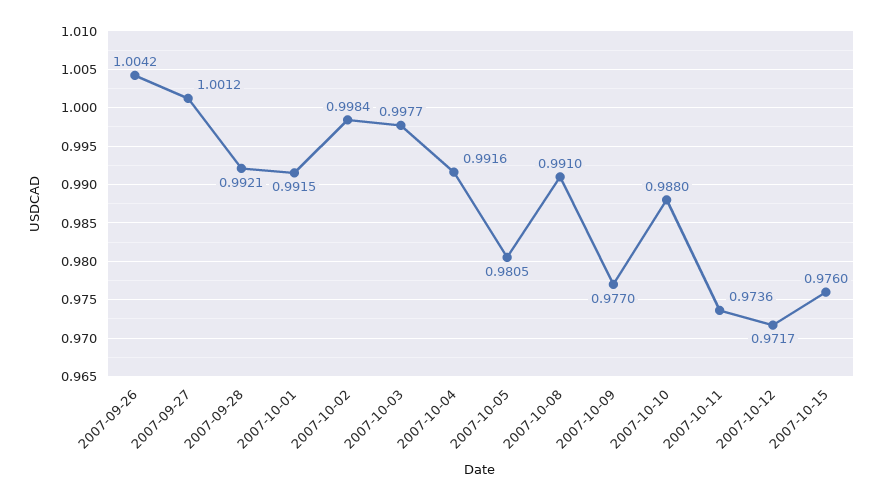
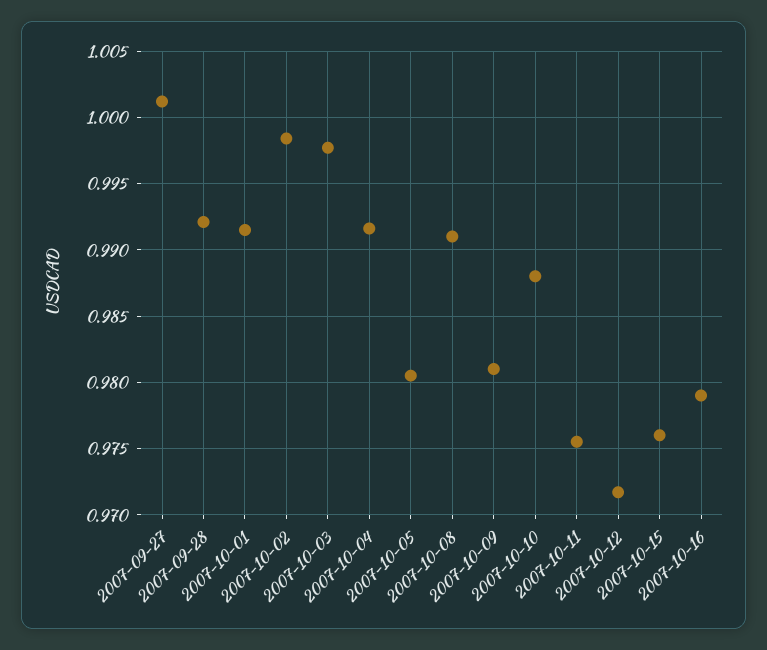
2007-09-26: 1.0042 -> none
2007-10-09: 0.977 -> 0.981
2007-10-11: 0.9736 -> 0.9755
2007-10-16: none -> 0.979

